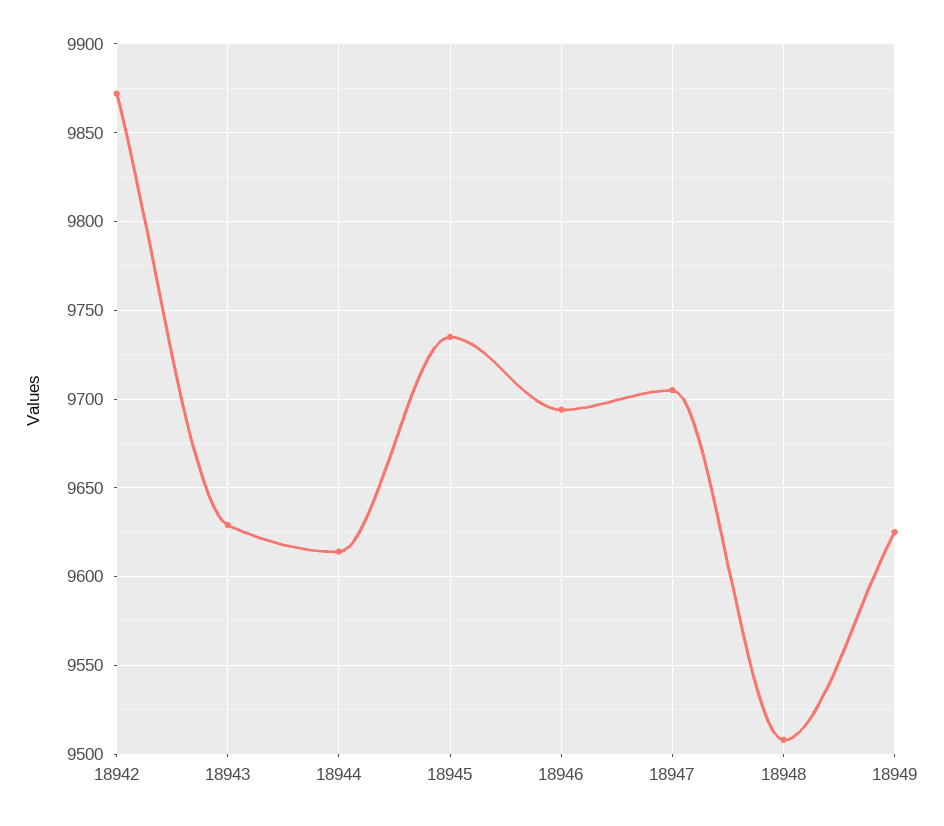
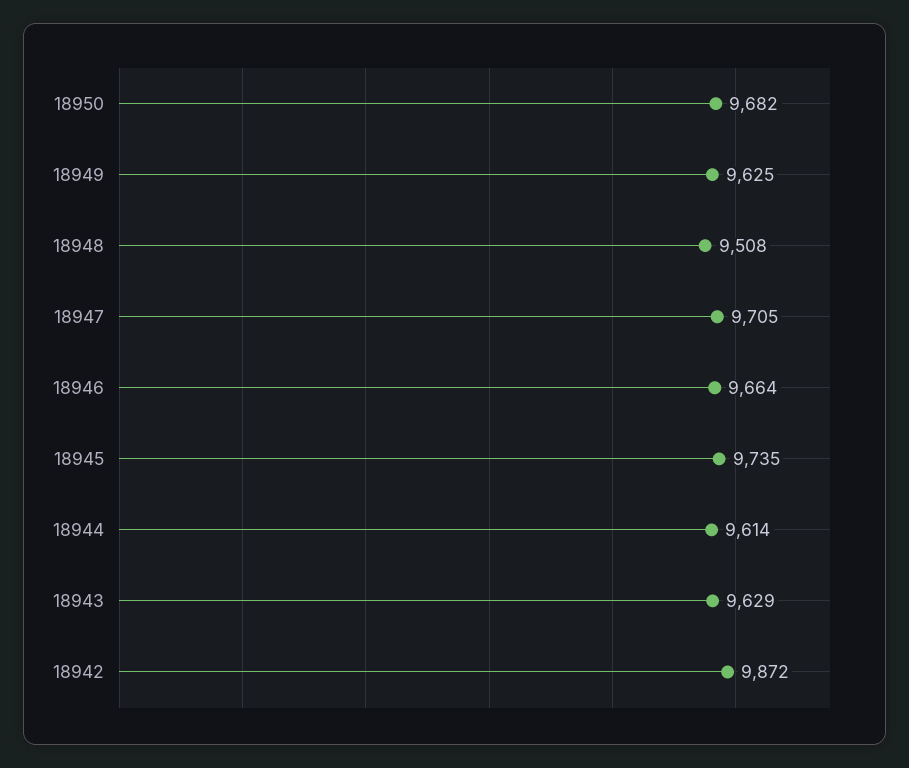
18946: 9695 -> 9664
18950: none -> 9682

